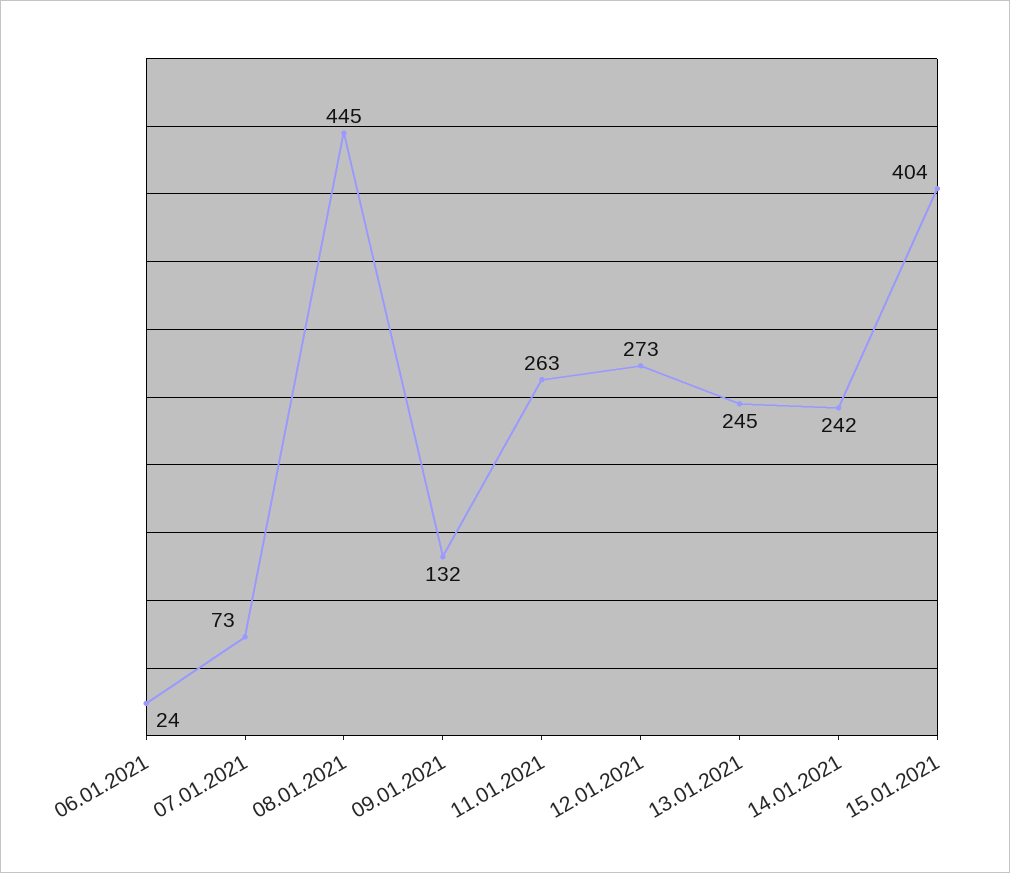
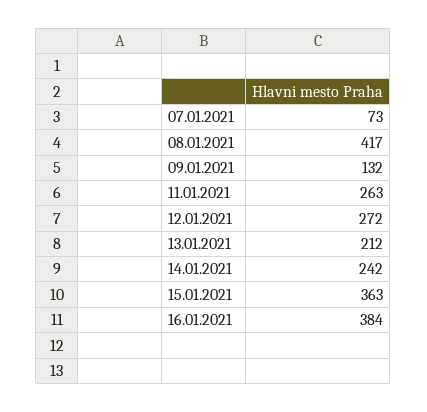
06.01.2021: 24 -> none
08.01.2021: 445 -> 417
12.01.2021: 273 -> 272
13.01.2021: 245 -> 212
15.01.2021: 404 -> 363
16.01.2021: none -> 384

